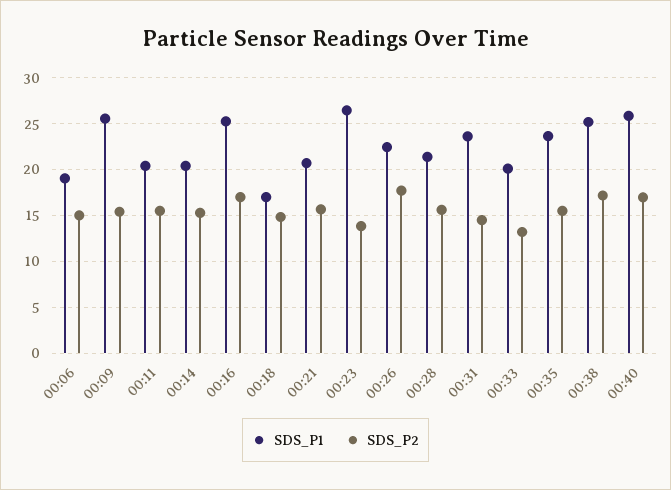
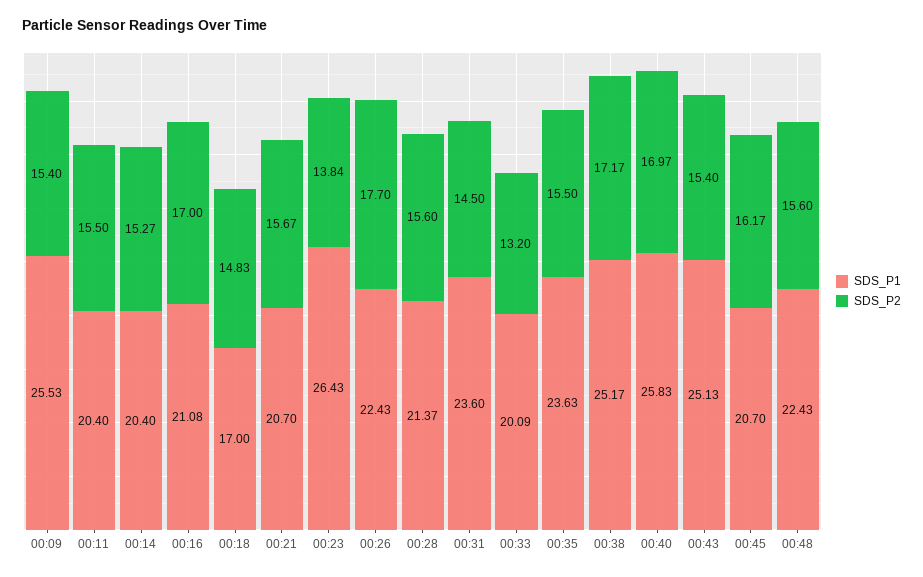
SDS_P1, 00:06: 19 -> none
SDS_P2, 00:06: 15 -> none
SDS_P1, 00:16: 25 -> 21.08
SDS_P1, 00:43: none -> 25.13
SDS_P2, 00:43: none -> 15.4
SDS_P1, 00:45: none -> 20.7
SDS_P2, 00:45: none -> 16.17
SDS_P1, 00:48: none -> 22.43
SDS_P2, 00:48: none -> 15.6

